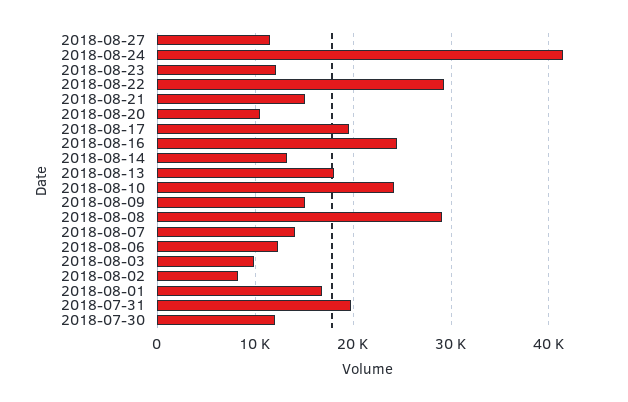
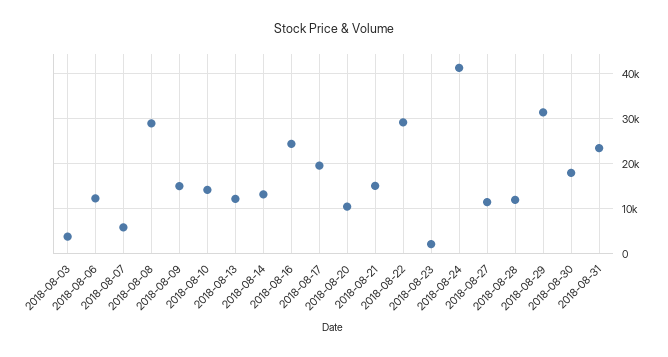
2018-08-23: 12000 -> 2000
2018-08-13: 18000 -> 12000
2018-08-10: 24000 -> 14000
2018-08-07: 14000 -> 6000
2018-08-03: 10000 -> 4000
2018-08-02: 8000 -> none
2018-08-01: 17000 -> none
2018-07-31: 20000 -> none
2018-07-30: 12000 -> none
2018-08-28: none -> 12000
2018-08-29: none -> 32000
2018-08-30: none -> 18000
2018-08-31: none -> 24000

